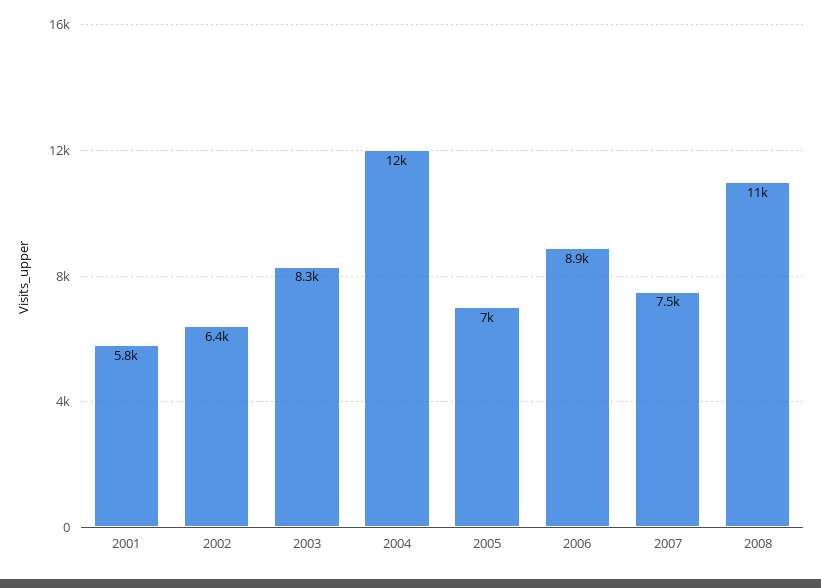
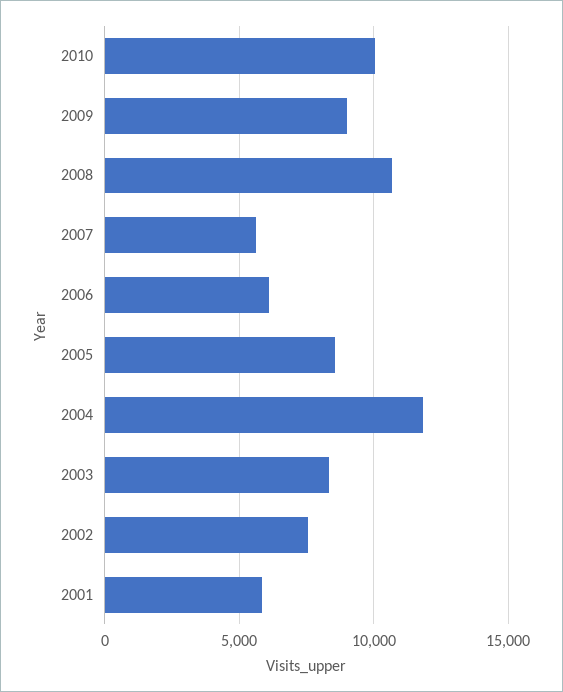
2002: 6400 -> 7500
2005: 7000 -> 8500
2006: 8900 -> 6000
2007: 7500 -> 5500
2010: none -> 10000
2009: none -> 9000

